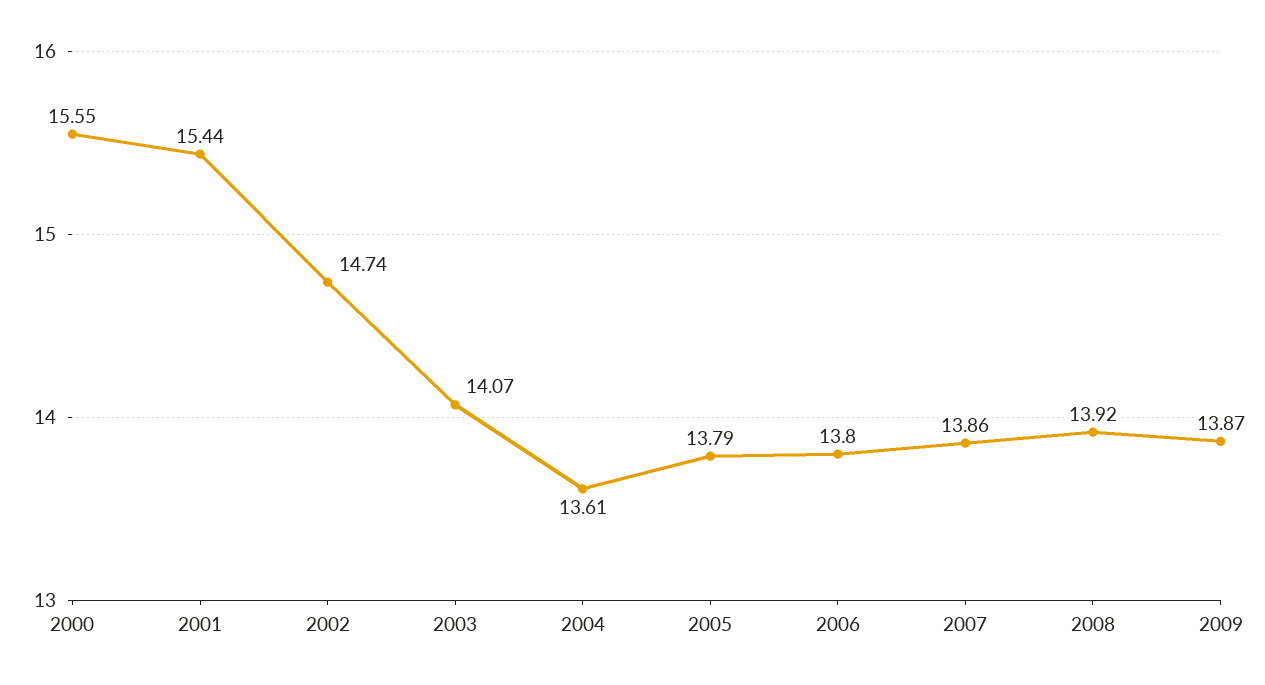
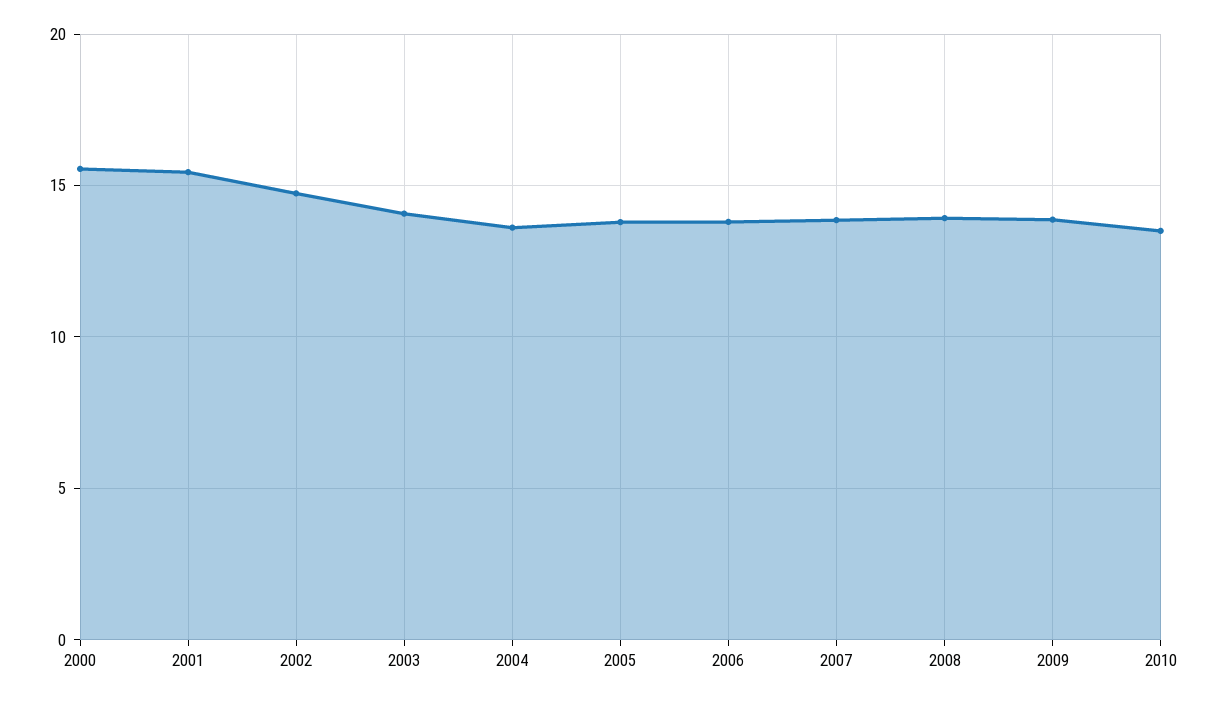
2010: none -> 13.5

